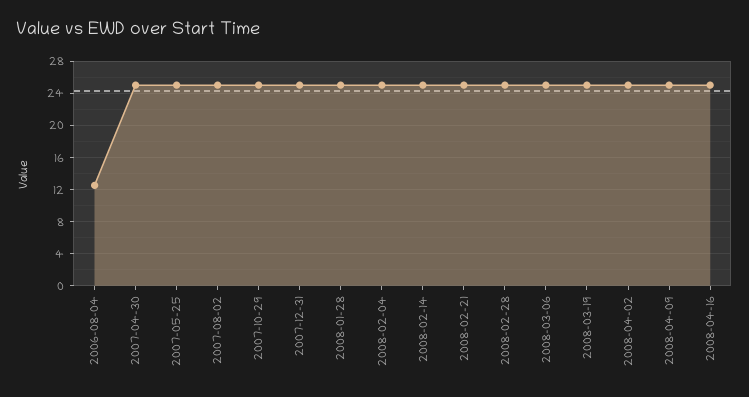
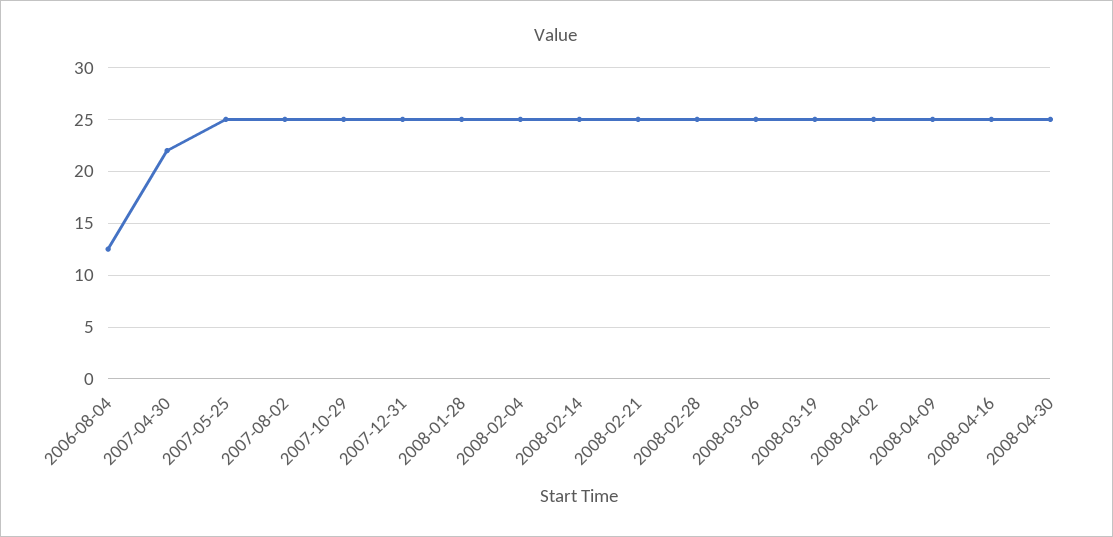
2007-04-30: 25 -> 22
2008-04-30: none -> 25

